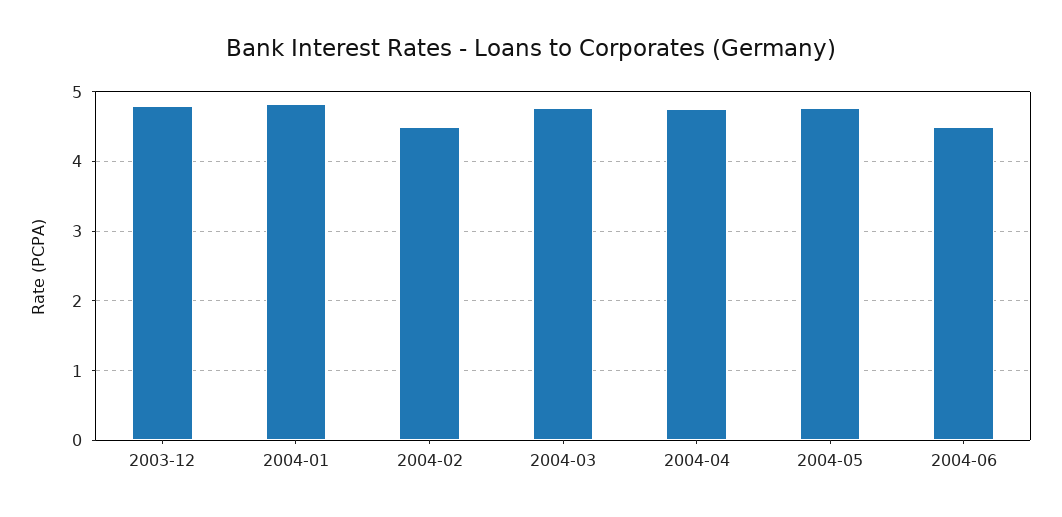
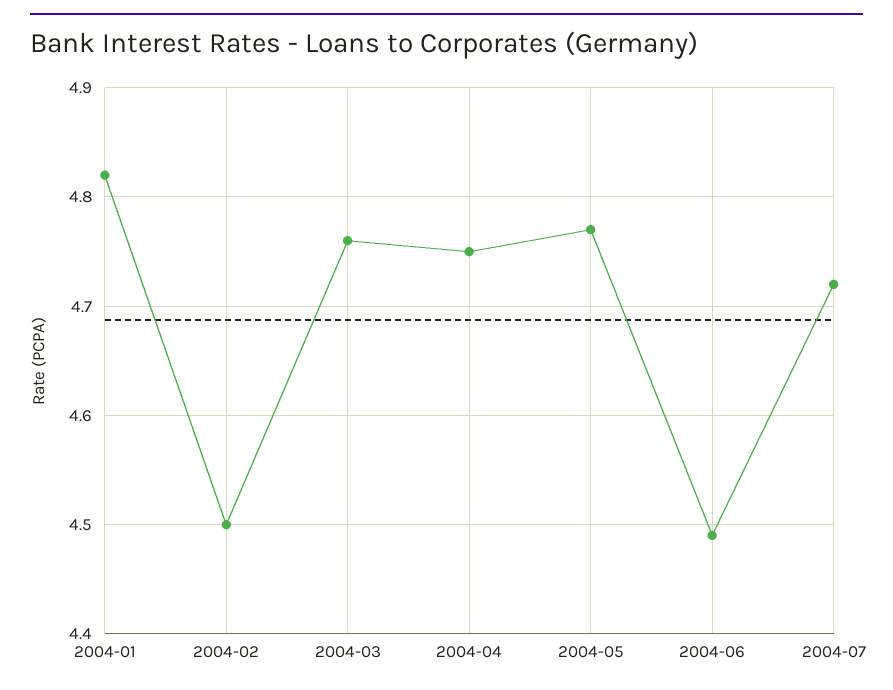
2003-12: 4.8 -> none
2004-07: none -> 4.72

